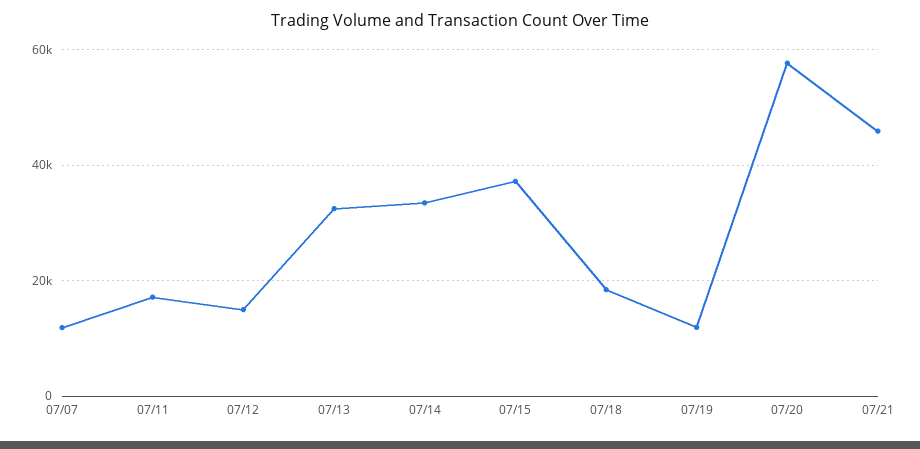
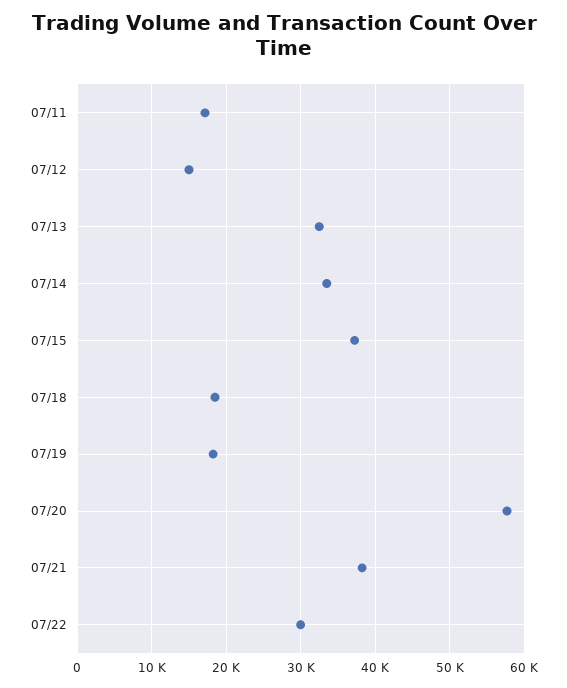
07/07: 12000 -> none
07/19: 12000 -> 18000
07/21: 46000 -> 38000
07/22: none -> 30000

